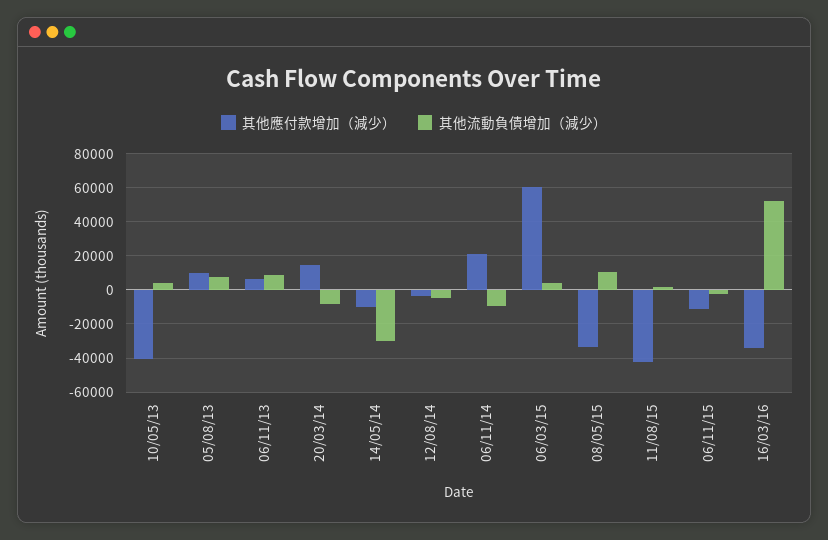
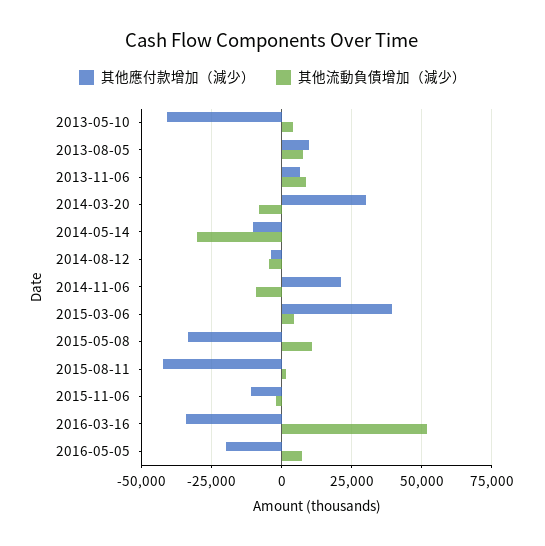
其他應付款增加（減少）, 20/03/14: 15000 -> 30000
其他應付款增加（減少）, 06/03/15: 60000 -> 40000
其他應付款增加（減少）, 2016-05-05: none -> -20000
其他流動負債增加（減少）, 2016-05-05: none -> 7500

